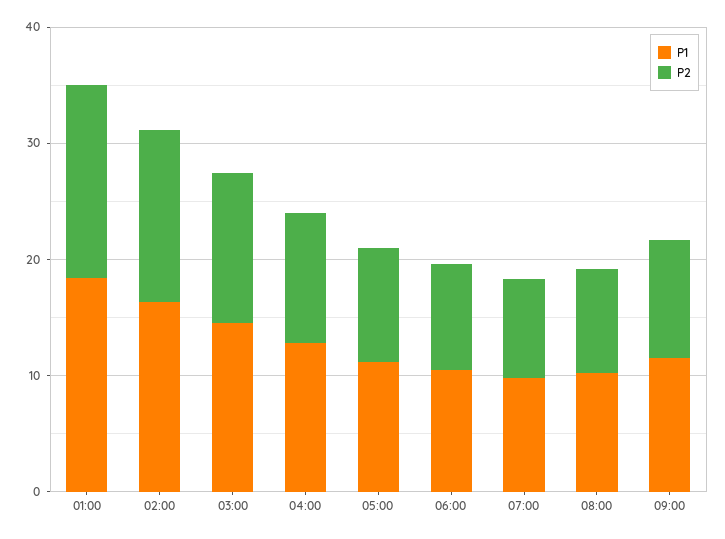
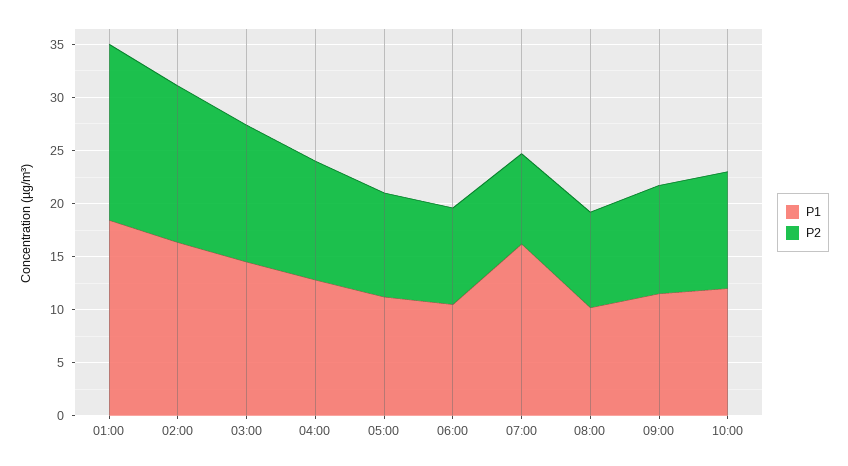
P1, 07:00: 10 -> 16
P1, 10:00: none -> 12
P2, 10:00: none -> 11

